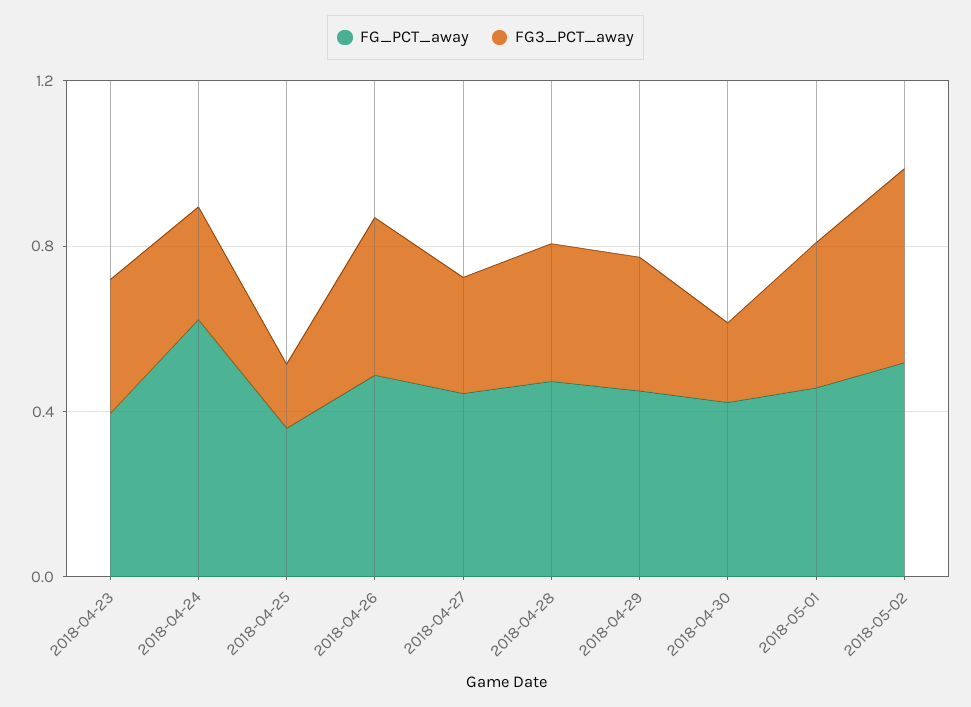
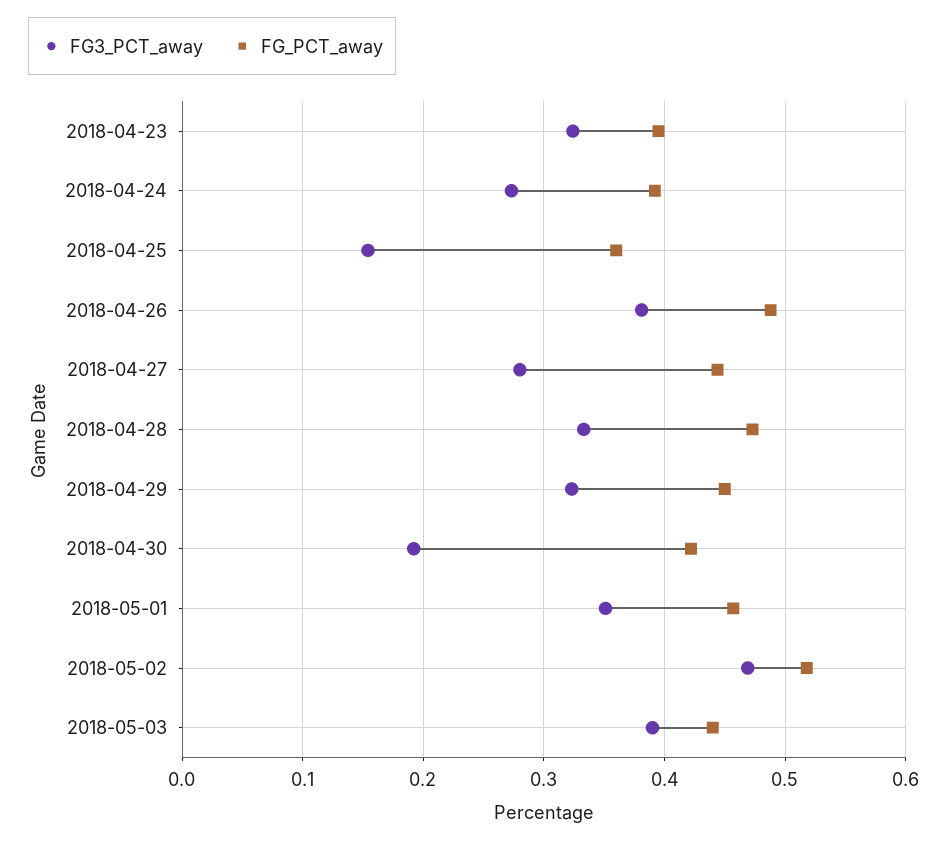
FG_PCT_away, 2018-04-24: 0.6 -> 0.39
FG3_PCT_away, 2018-05-03: none -> 0.39
FG_PCT_away, 2018-05-03: none -> 0.44

